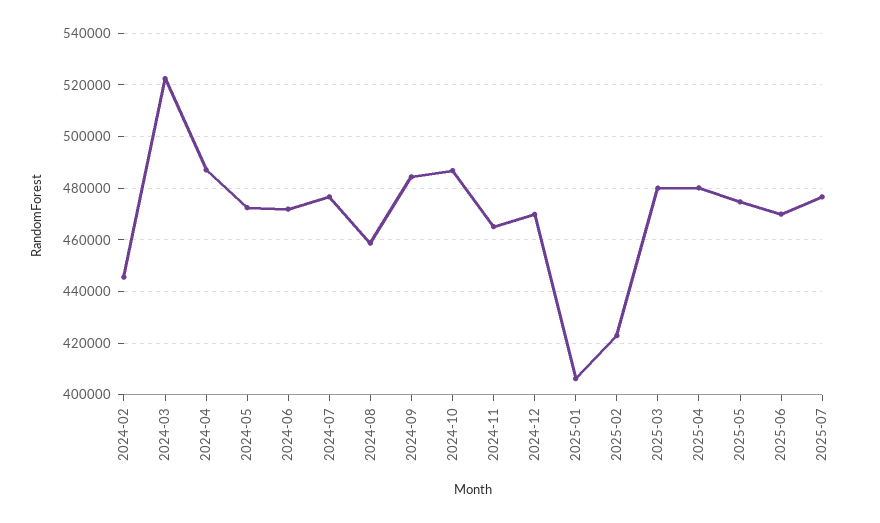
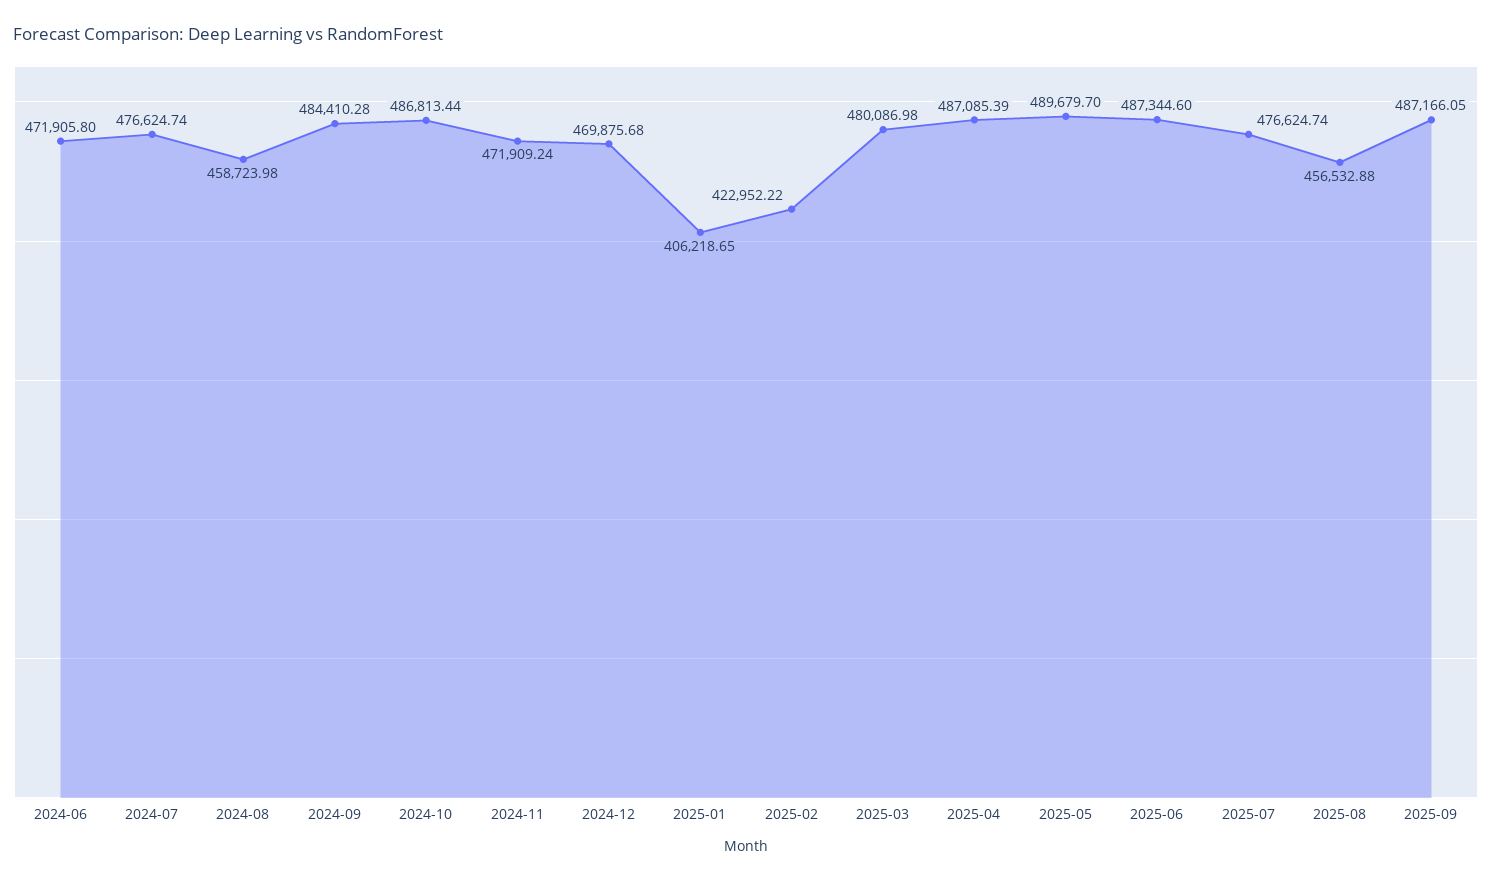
2024-02: 445000 -> none
2024-03: 522500 -> none
2024-04: 487500 -> none
2024-05: 472500 -> none
2024-11: 465000 -> 471909.24
2025-04: 480000 -> 487085.39
2025-05: 475000 -> 489679.7
2025-06: 470000 -> 487344.6
2025-08: none -> 456532.88
2025-09: none -> 487166.05

